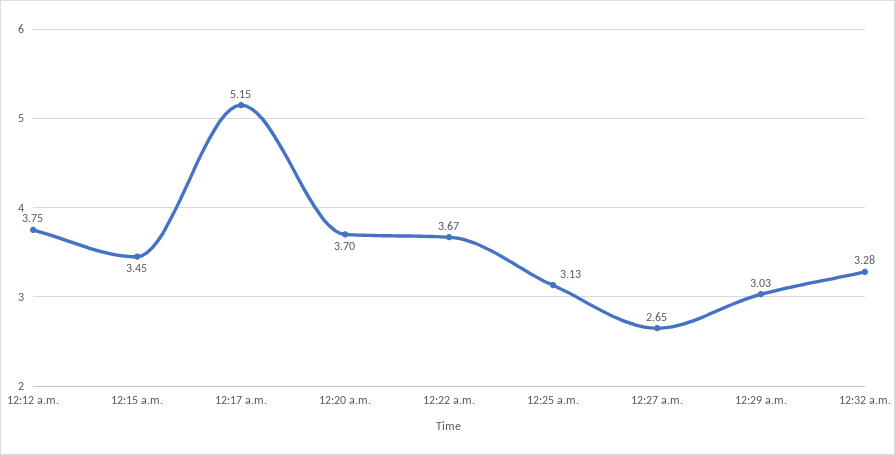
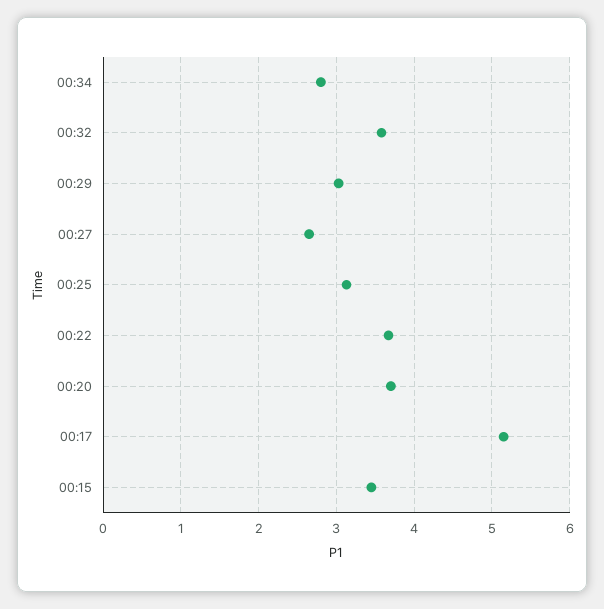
12:12 a.m.: 3.75 -> none
12:32 a.m.: 3.28 -> 3.6
00:34: none -> 2.8

